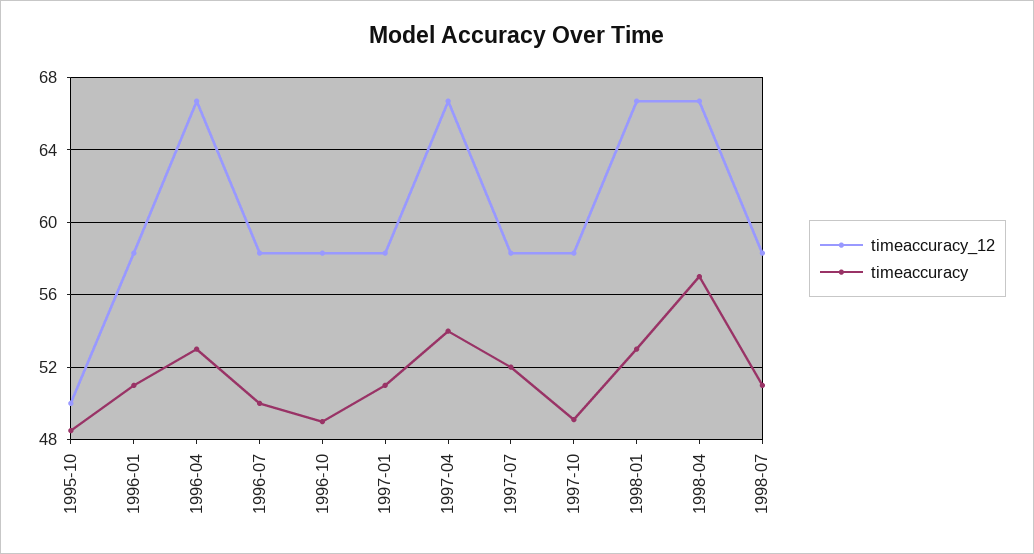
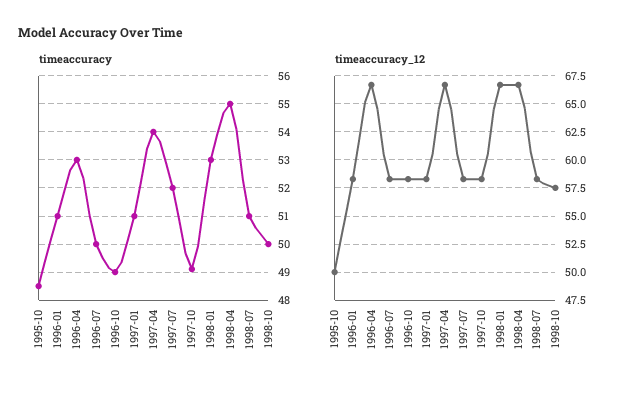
timeaccuracy, 1998-04: 57 -> 55
timeaccuracy, 1998-10: none -> 50
timeaccuracy_12, 1998-10: none -> 57.5

